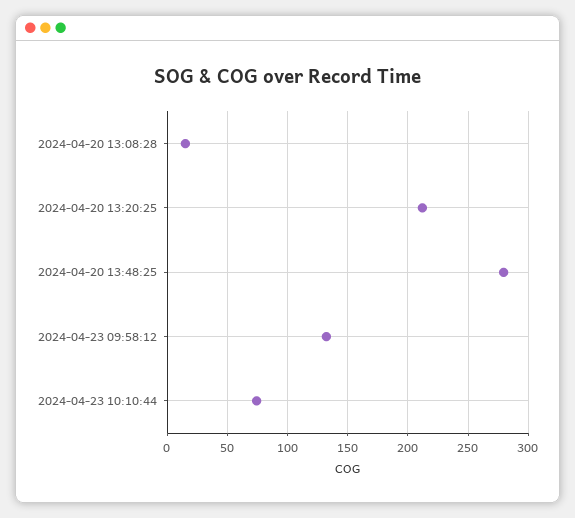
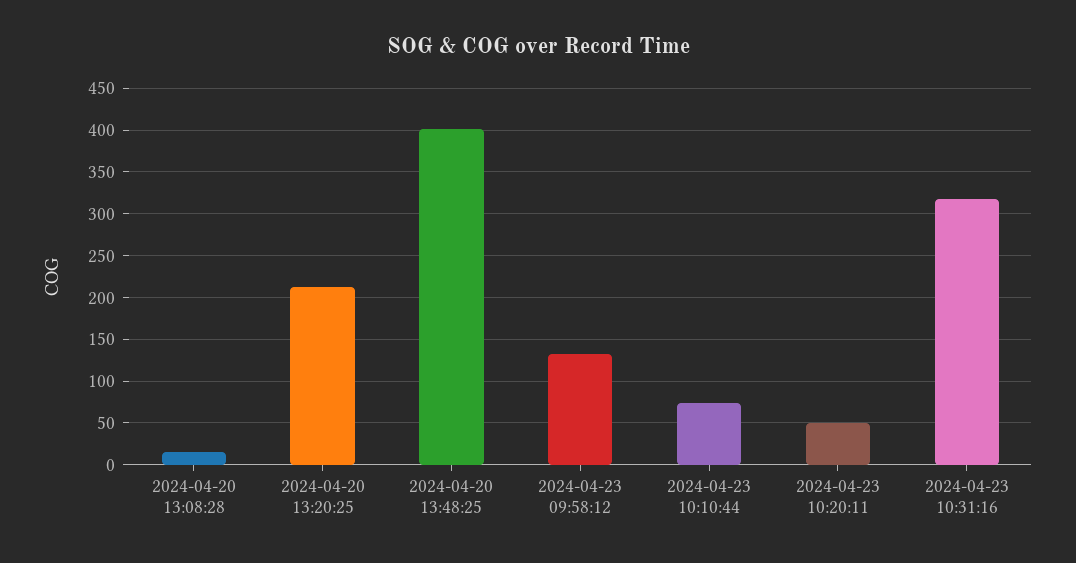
2024-04-20 13:48:25: 280 -> 400
2024-04-23 10:20:11: none -> 50
2024-04-23 10:31:16: none -> 320

